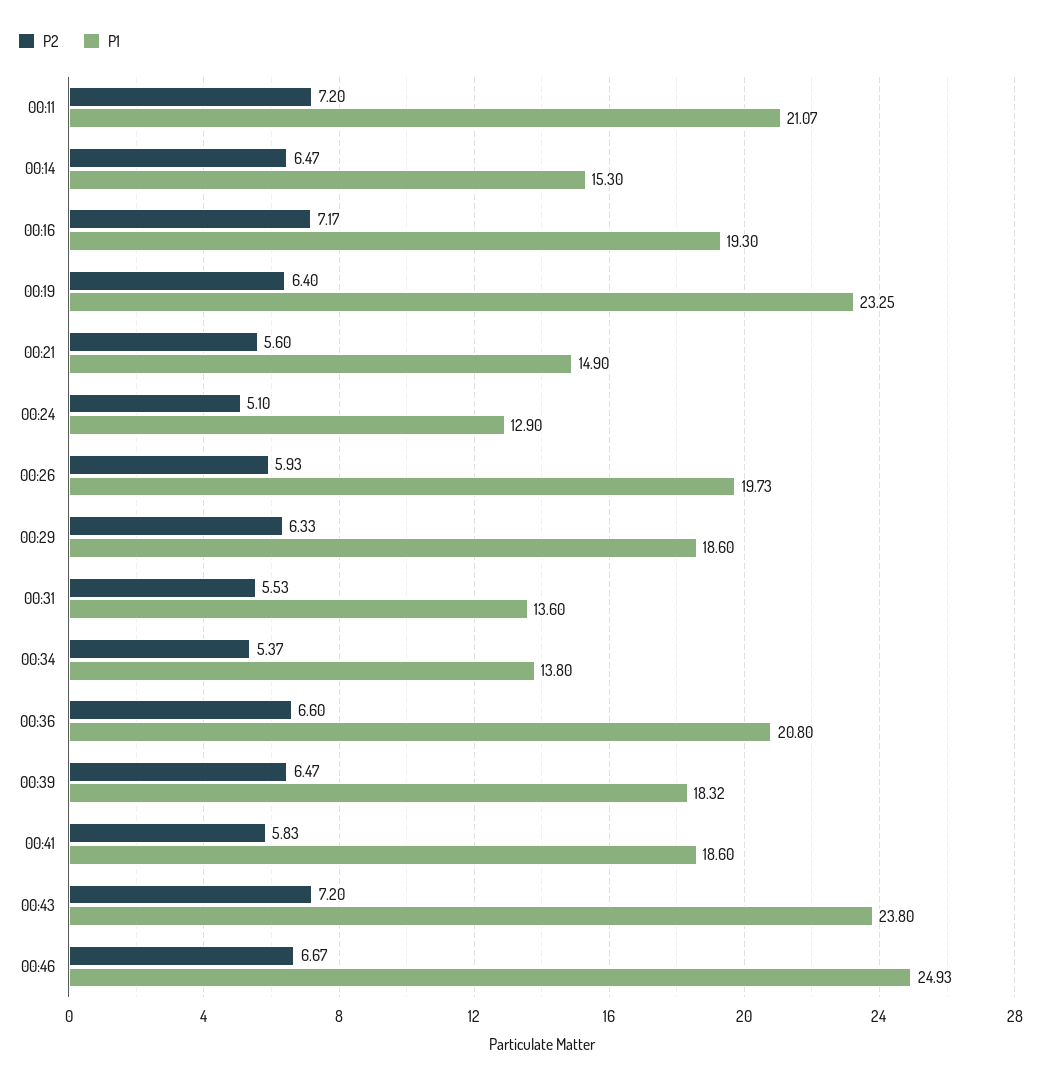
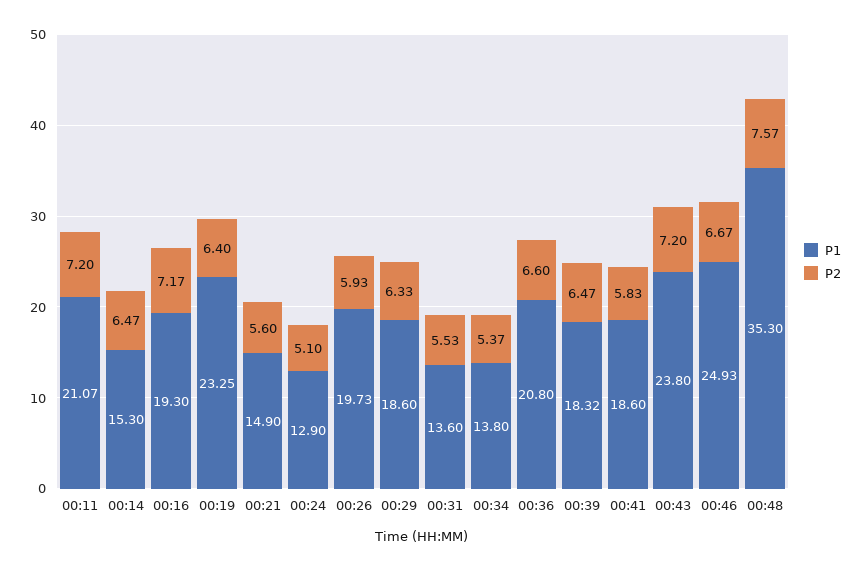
P1, 00:48: none -> 35.3
P2, 00:48: none -> 7.57

